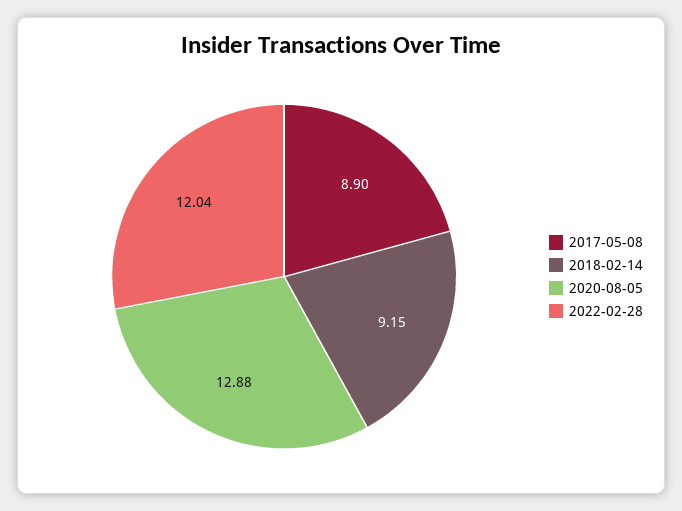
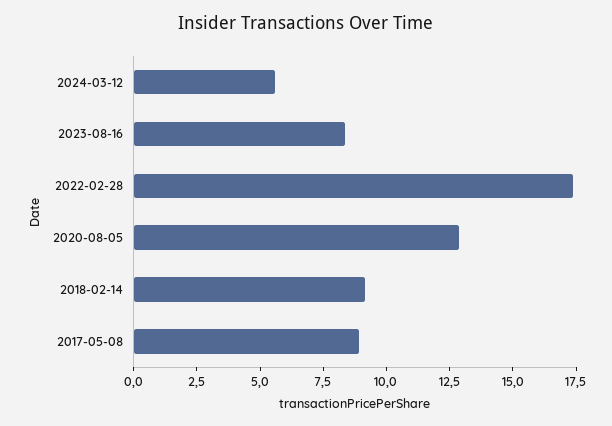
2022-02-28: 12.04 -> 17.5
2024-03-12: none -> 5.5
2023-08-16: none -> 8.5

